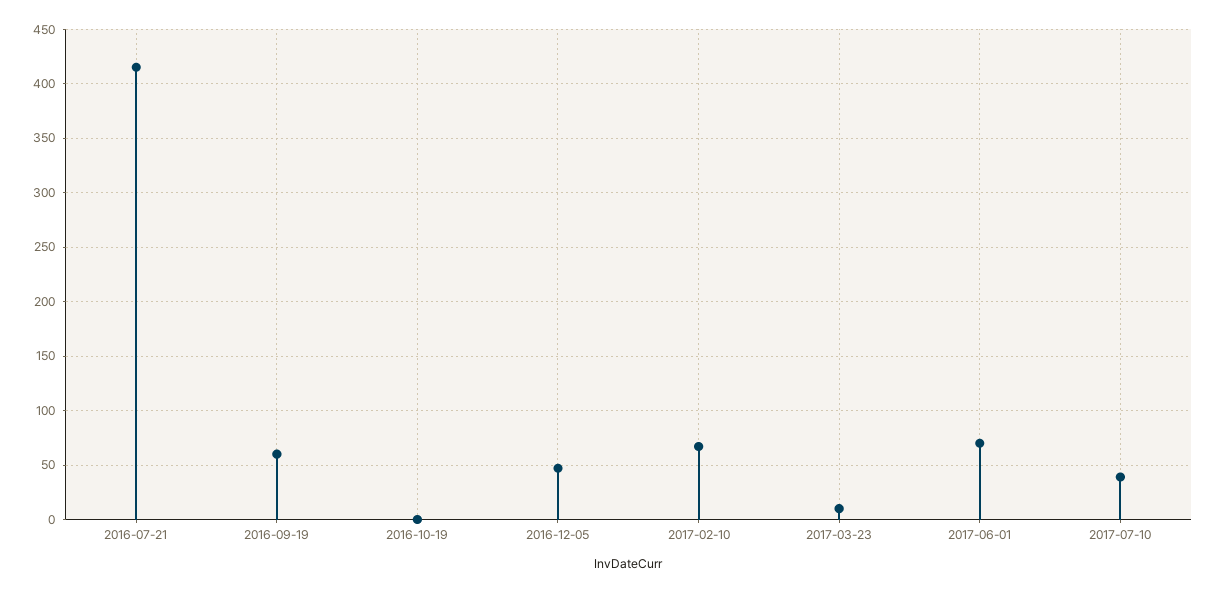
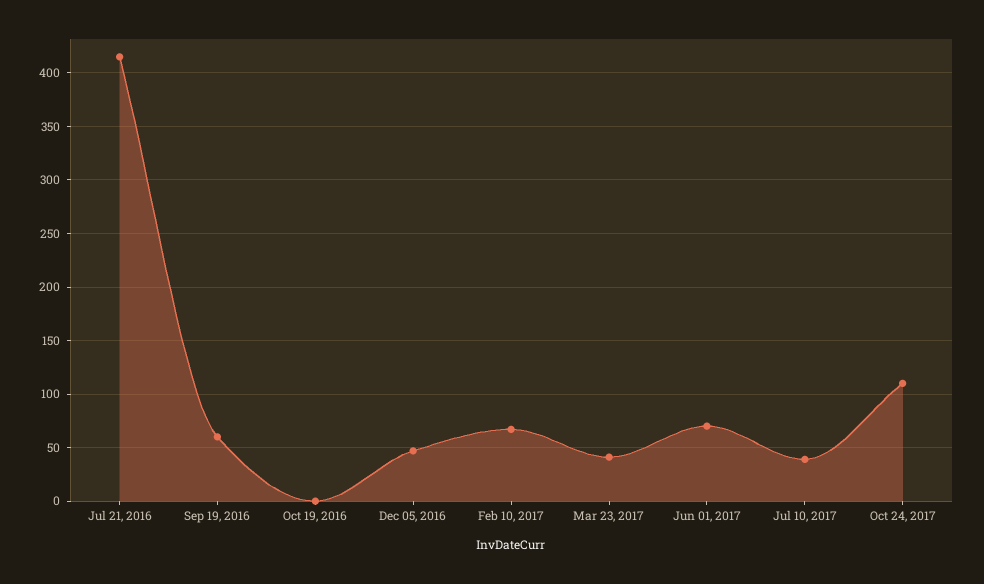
2017-03-23: 10 -> 40
Oct 24, 2017: none -> 110

